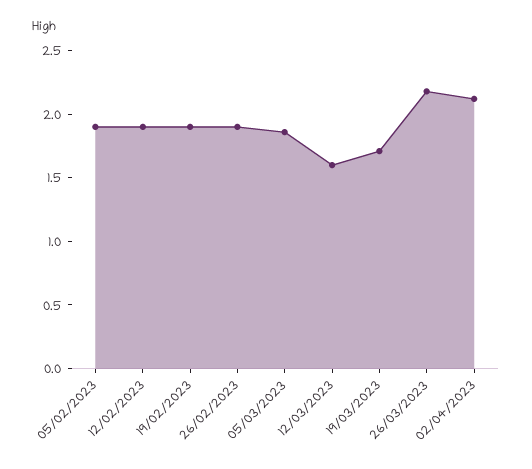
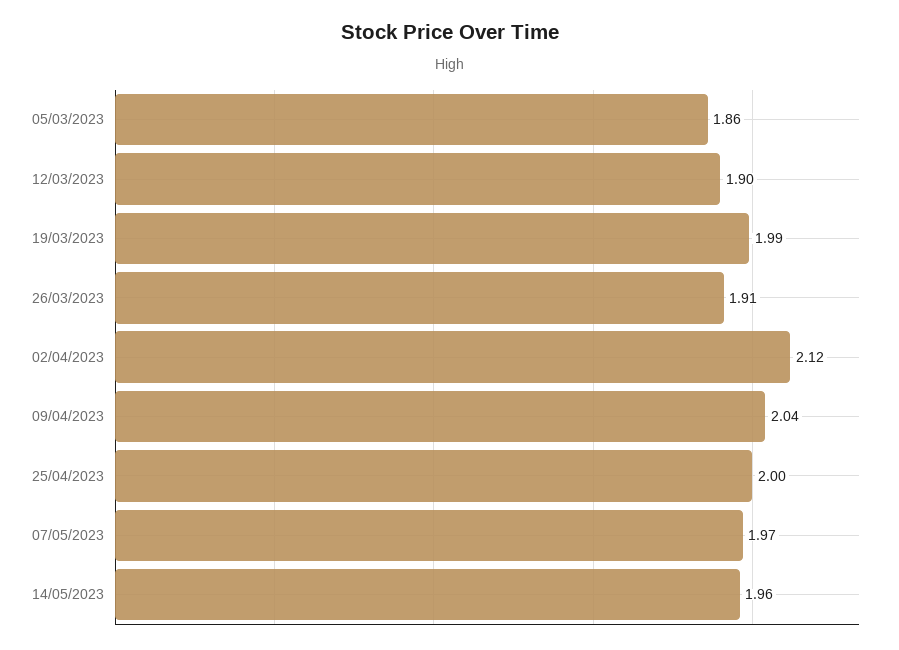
05/02/2023: 1.9 -> none
12/02/2023: 1.9 -> none
19/02/2023: 1.9 -> none
26/02/2023: 1.9 -> none
12/03/2023: 1.6 -> 1.9
19/03/2023: 1.7 -> 1.99
26/03/2023: 2.2 -> 1.91
09/04/2023: none -> 2.04
25/04/2023: none -> 2
07/05/2023: none -> 1.97
14/05/2023: none -> 1.96

